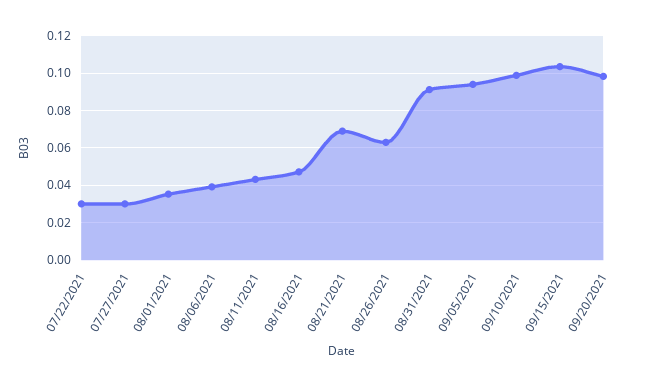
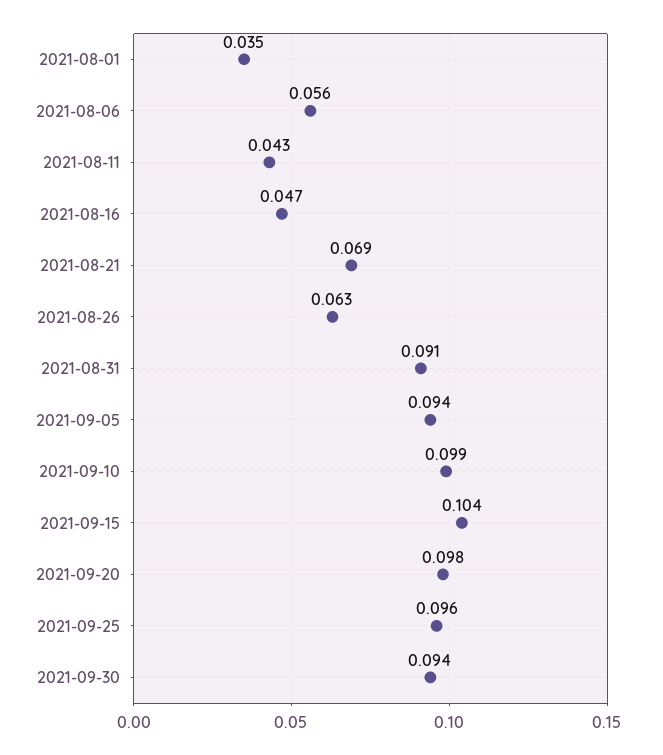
07/22/2021: 0.03 -> none
07/27/2021: 0.03 -> none
08/06/2021: 0.04 -> 0.056
2021-09-25: none -> 0.096
2021-09-30: none -> 0.094

